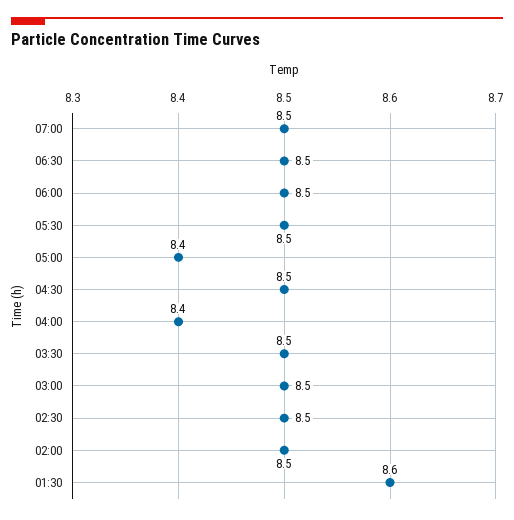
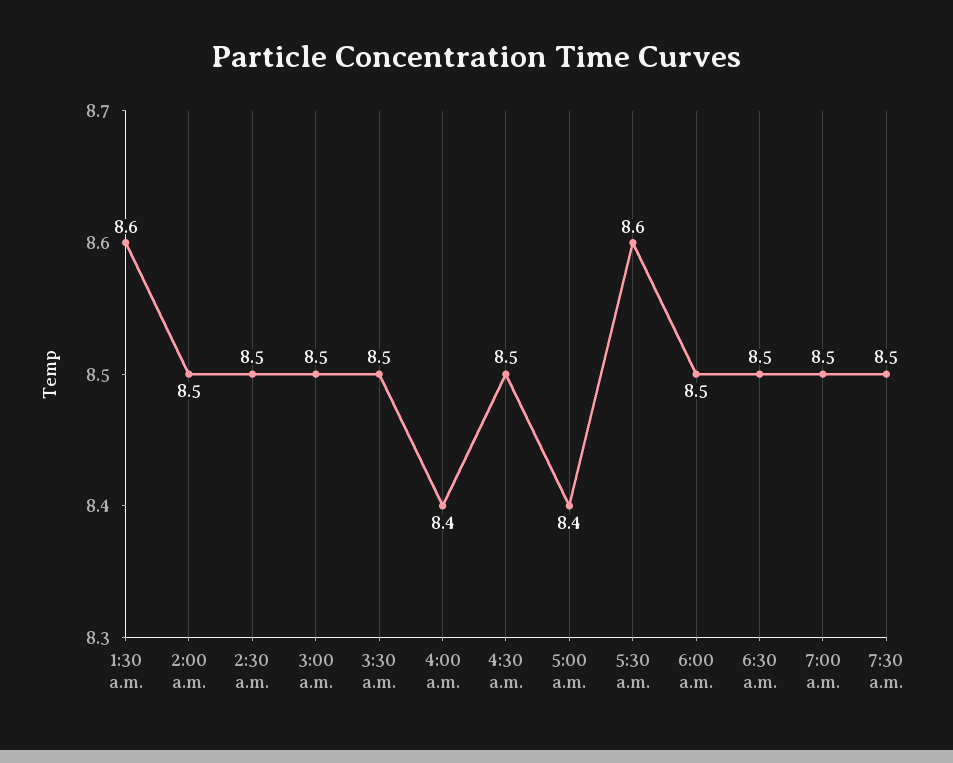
05:30: 8.5 -> 8.6
7:30 a.m.: none -> 8.5

